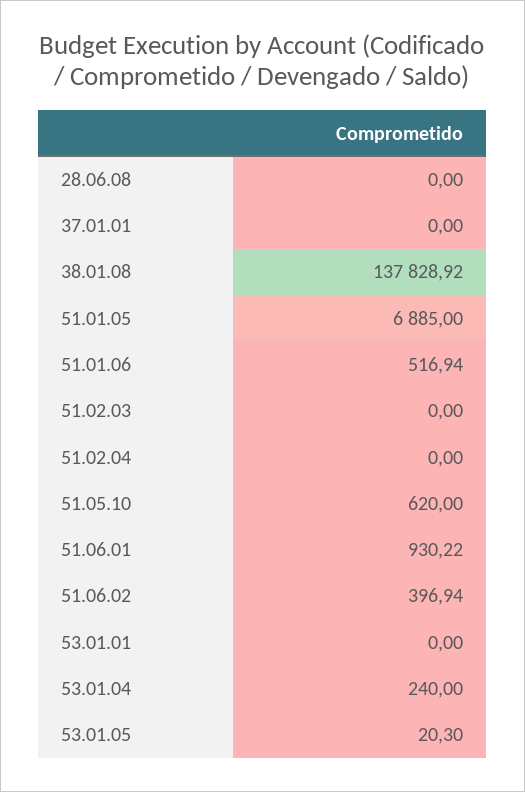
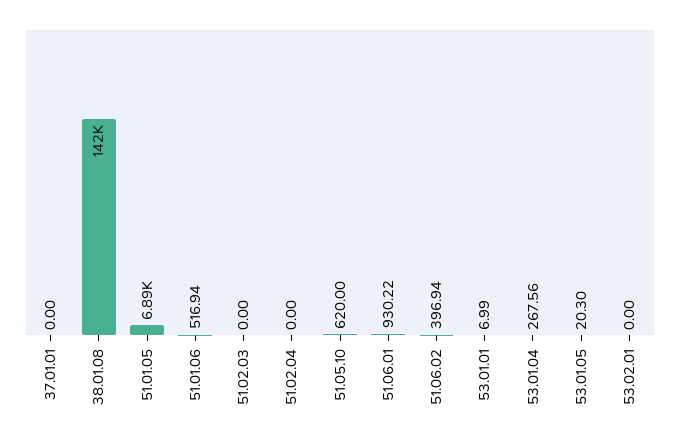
28.06.08: 0 -> none
38.01.08: 137828.92 -> 142000
53.01.01: 0 -> 6.99
53.01.04: 240 -> 267.56
53.02.01: none -> 0

